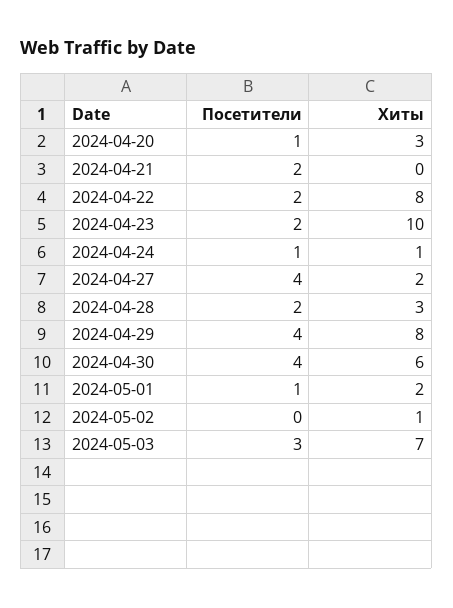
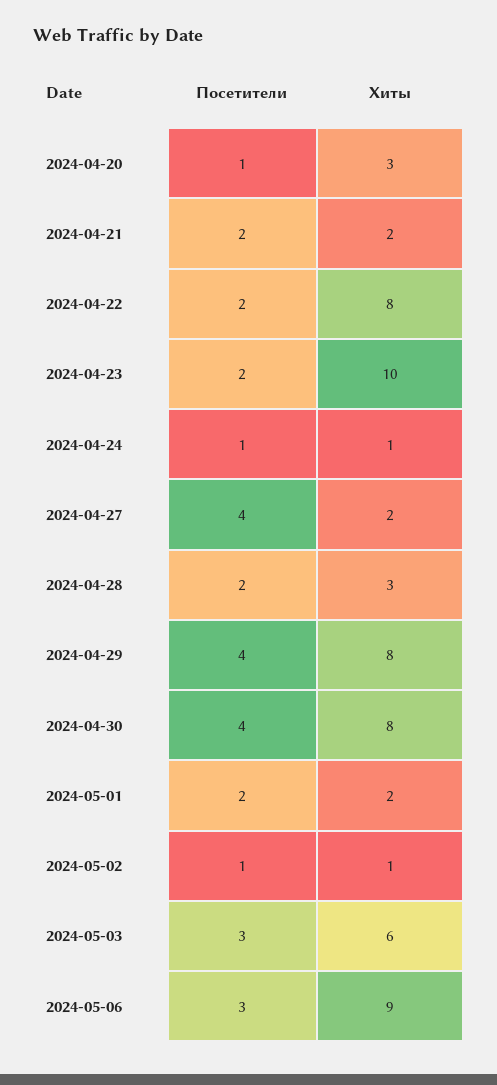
Хиты, 2024-04-21: 0 -> 2
Хиты, 2024-04-30: 6 -> 8
Посетители, 2024-05-01: 1 -> 2
Посетители, 2024-05-02: 0 -> 1
Хиты, 2024-05-03: 7 -> 6
Посетители, 2024-05-06: none -> 3
Хиты, 2024-05-06: none -> 9

